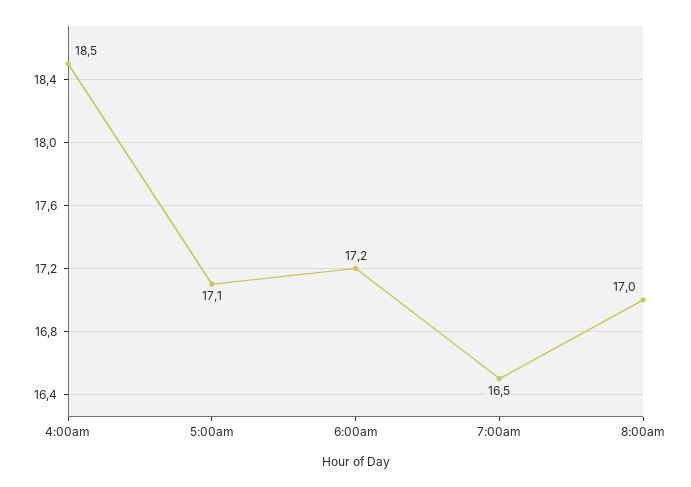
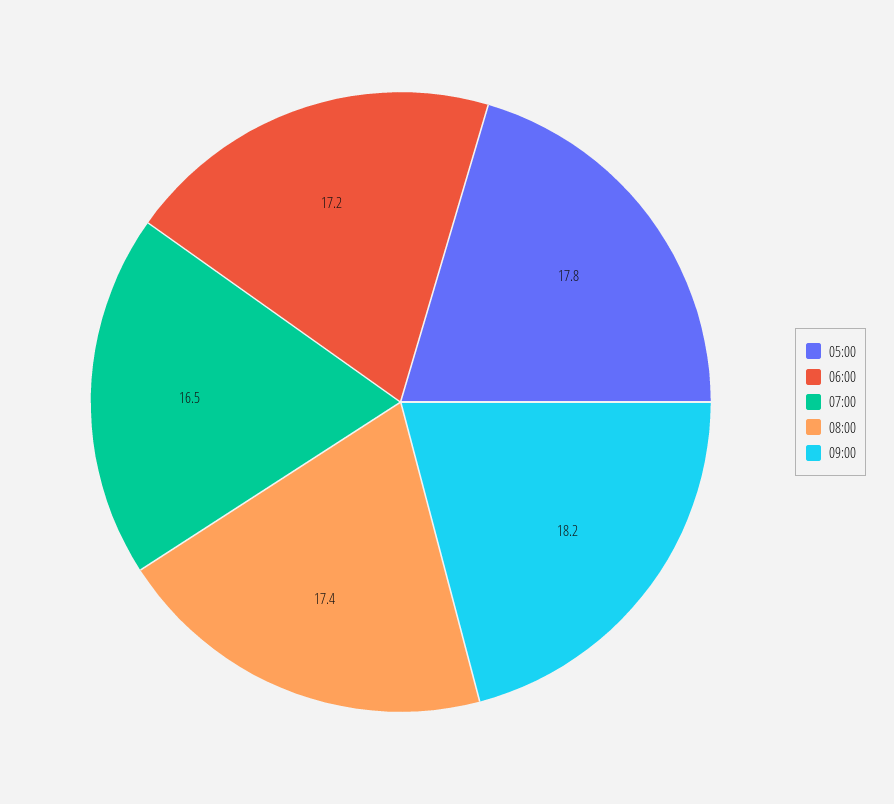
4:00am: 18.5 -> none
5:00am: 17.1 -> 17.8
8:00am: 17 -> 17.4
09:00: none -> 18.2

